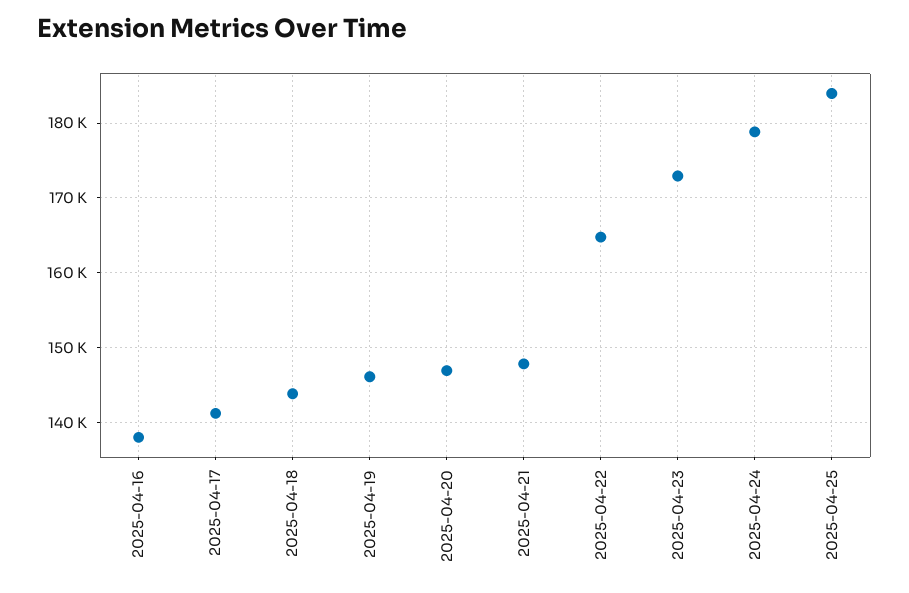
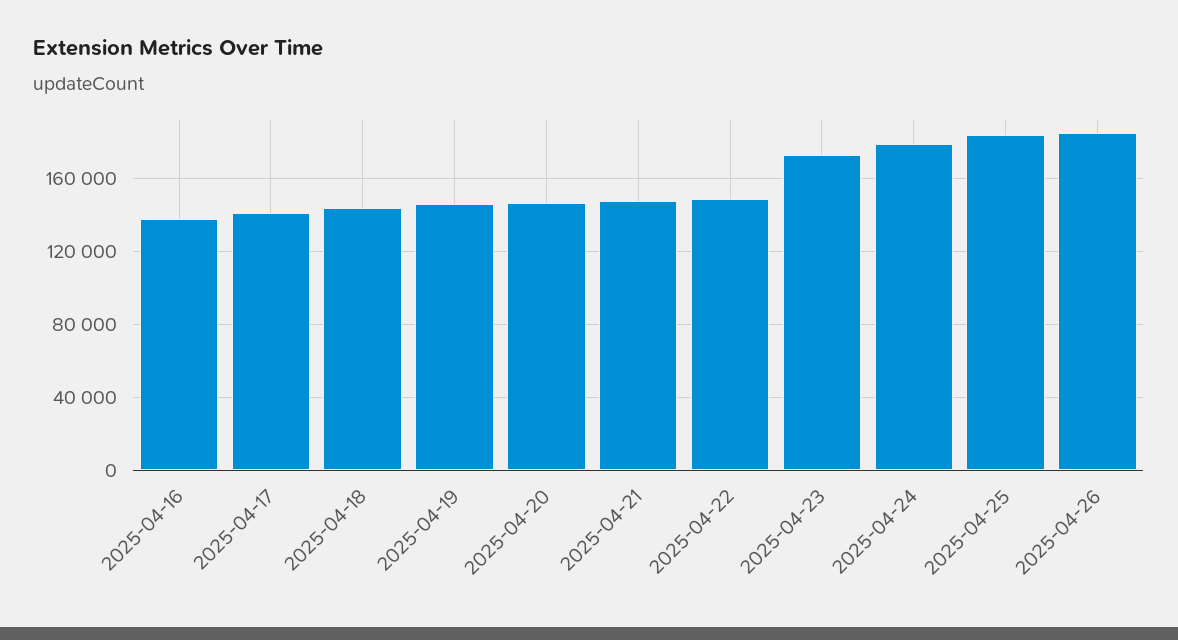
2025-04-22: 165000 -> 150000
2025-04-26: none -> 185000

